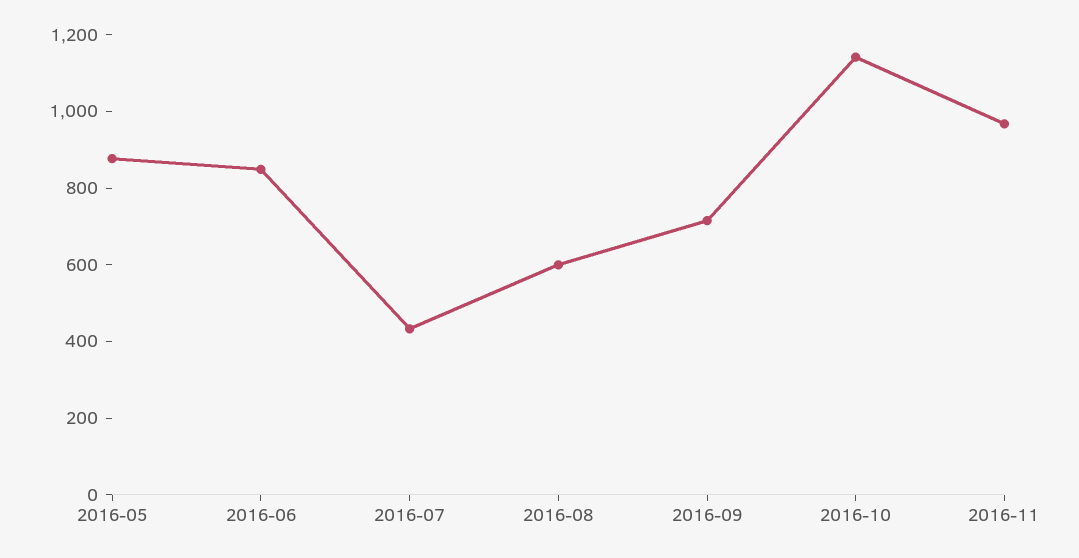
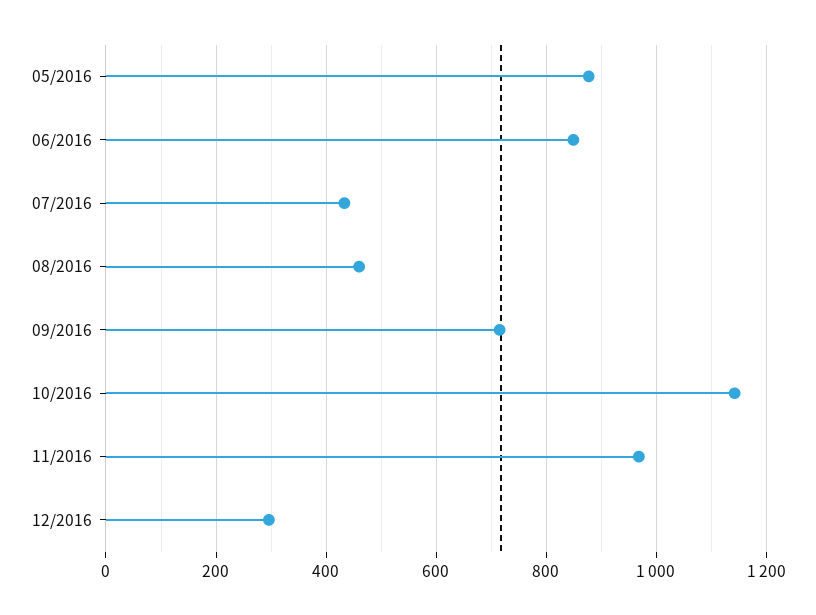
2016-08: 600 -> 460
12/2016: none -> 300

